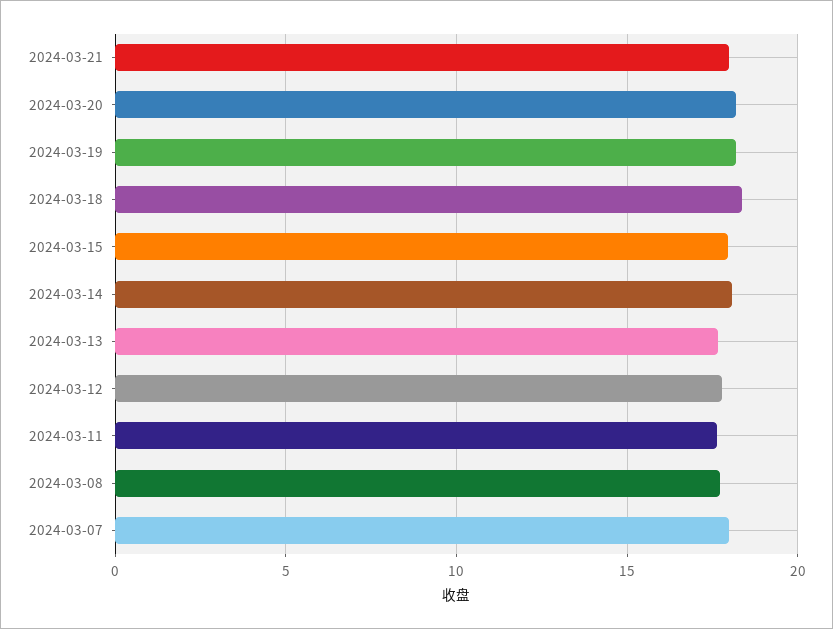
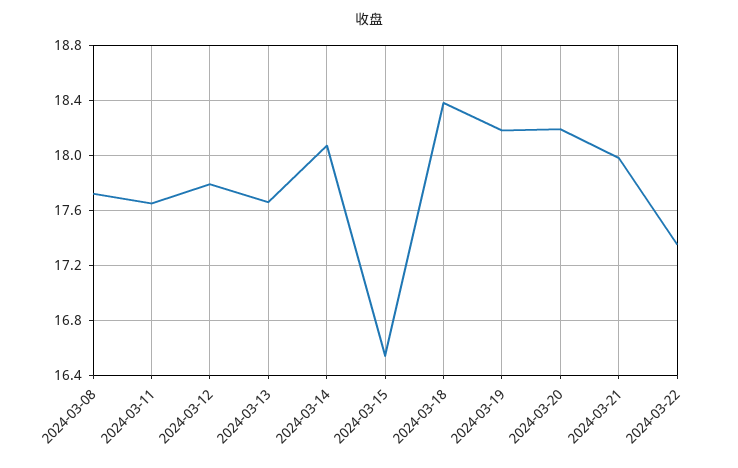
2024-03-15: 18 -> 16.55
2024-03-07: 18 -> none
2024-03-22: none -> 17.35

